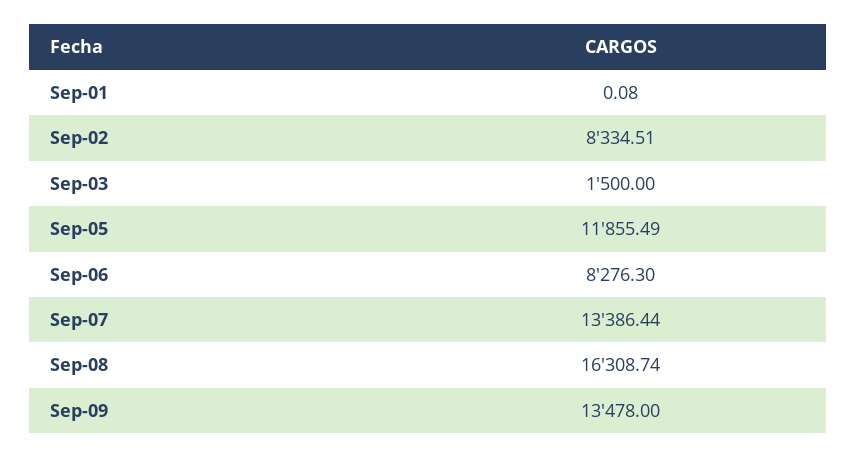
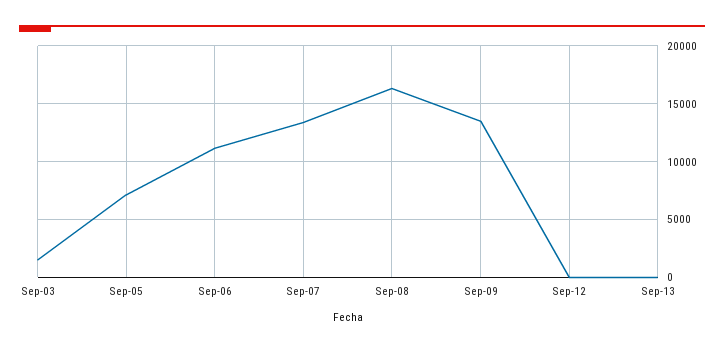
Sep-01: 0.08 -> none
Sep-02: 8334.51 -> none
Sep-05: 11855.49 -> 7000
Sep-06: 8276.3 -> 11000
Sep-12: none -> 0
Sep-13: none -> 0

